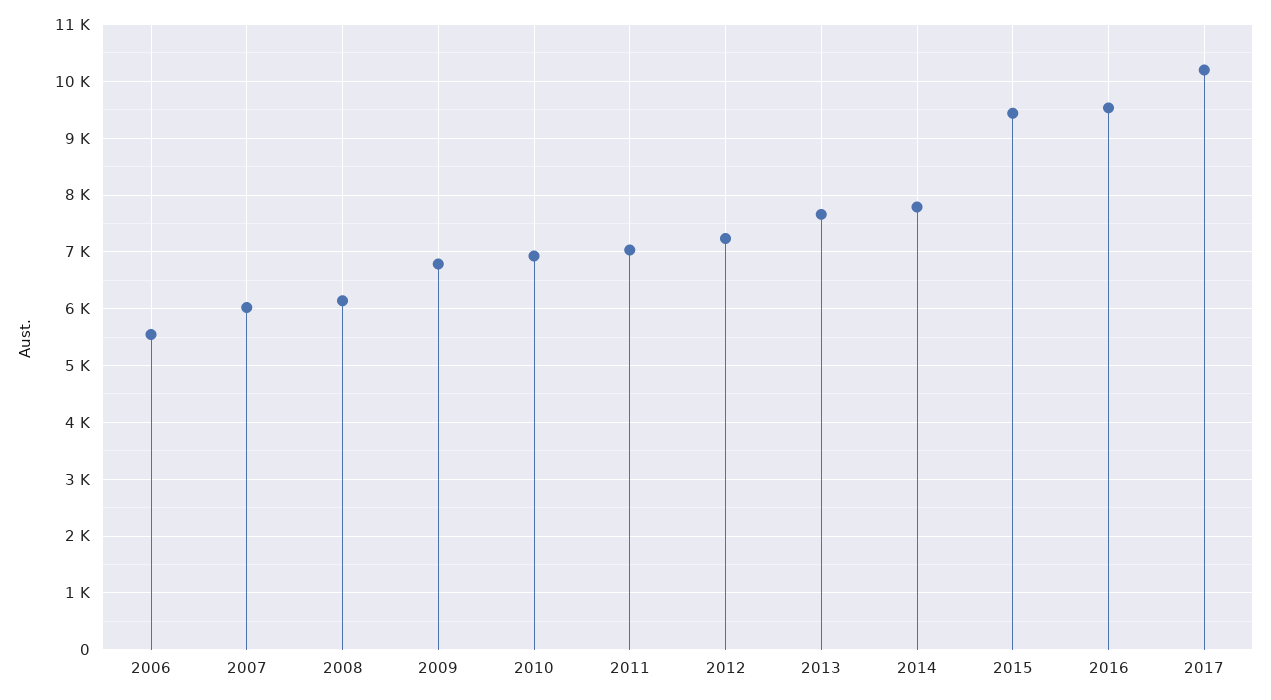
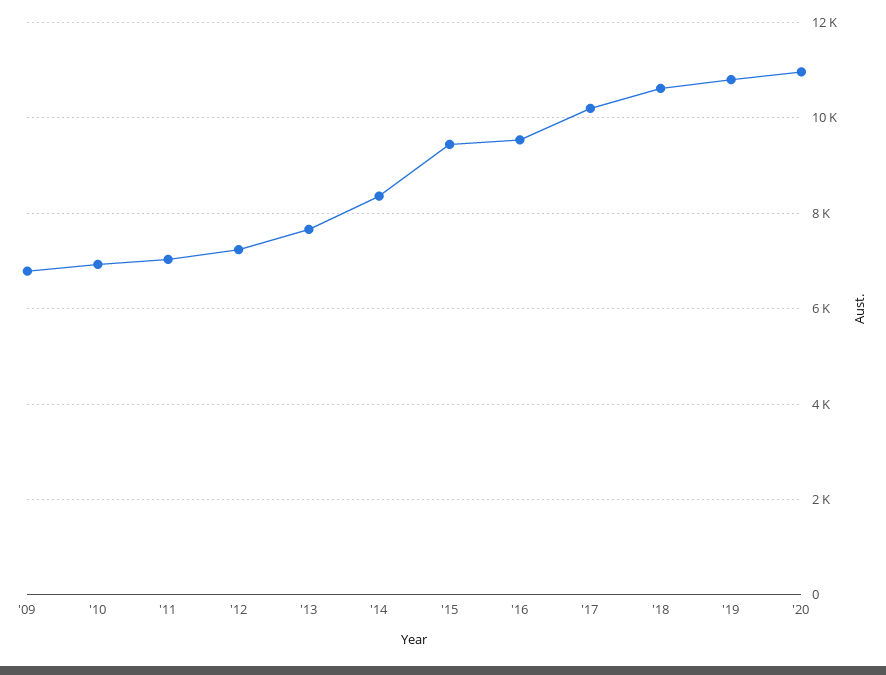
2006: 5600 -> none
2007: 6000 -> none
2008: 6200 -> none
2014: 7800 -> 8400
'18: none -> 10600
'19: none -> 10800
'20: none -> 11000

